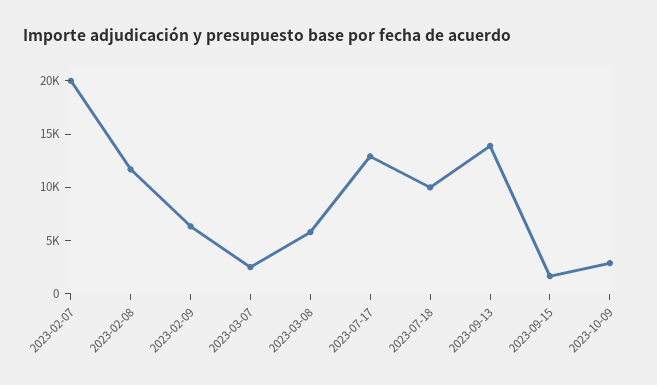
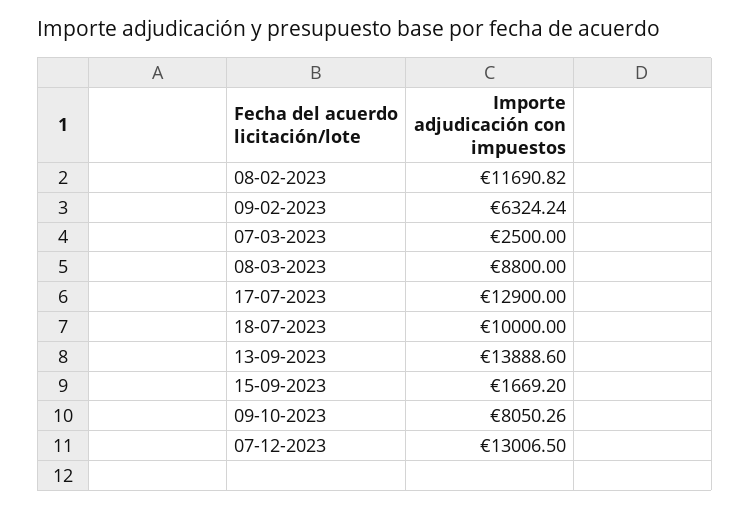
2023-02-07: 20000 -> none
2023-03-08: 6000 -> 8800
2023-10-09: 3000 -> 8050.26
07-12-2023: none -> 13006.5

